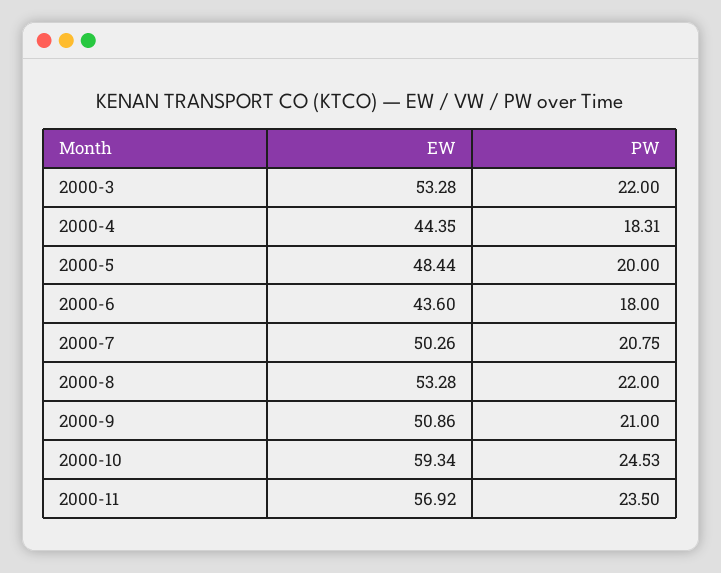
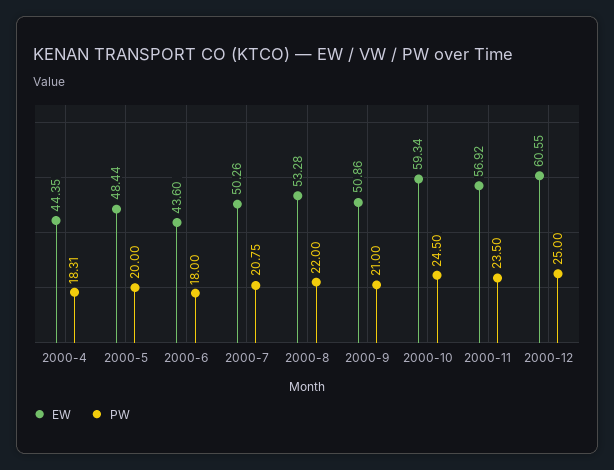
EW, 2000-3: 53.28 -> none
PW, 2000-3: 22 -> none
PW, 2000-10: 24.53 -> 24.5
EW, 2000-12: none -> 60.55
PW, 2000-12: none -> 25

